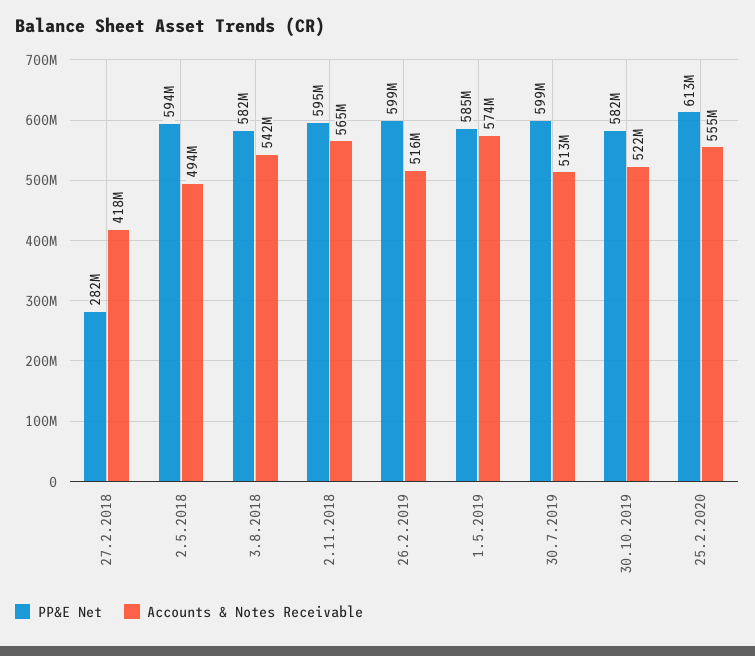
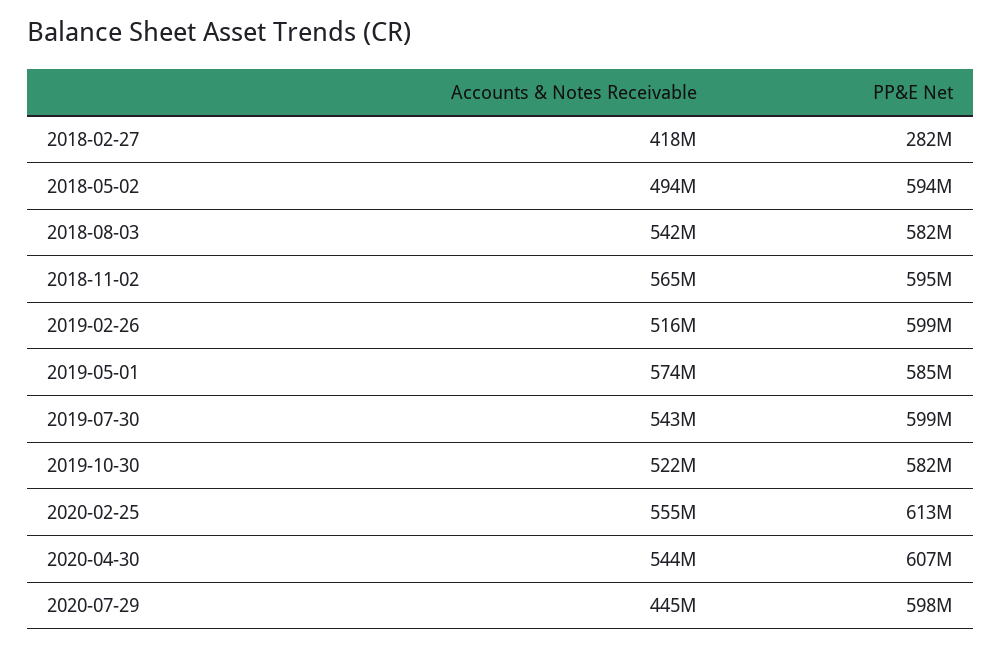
Accounts & Notes Receivable, 30.7.2019: 513000000 -> 543000000
Accounts & Notes Receivable, 2020-04-30: none -> 544000000
PP&E Net, 2020-04-30: none -> 607000000
Accounts & Notes Receivable, 2020-07-29: none -> 445000000
PP&E Net, 2020-07-29: none -> 598000000

